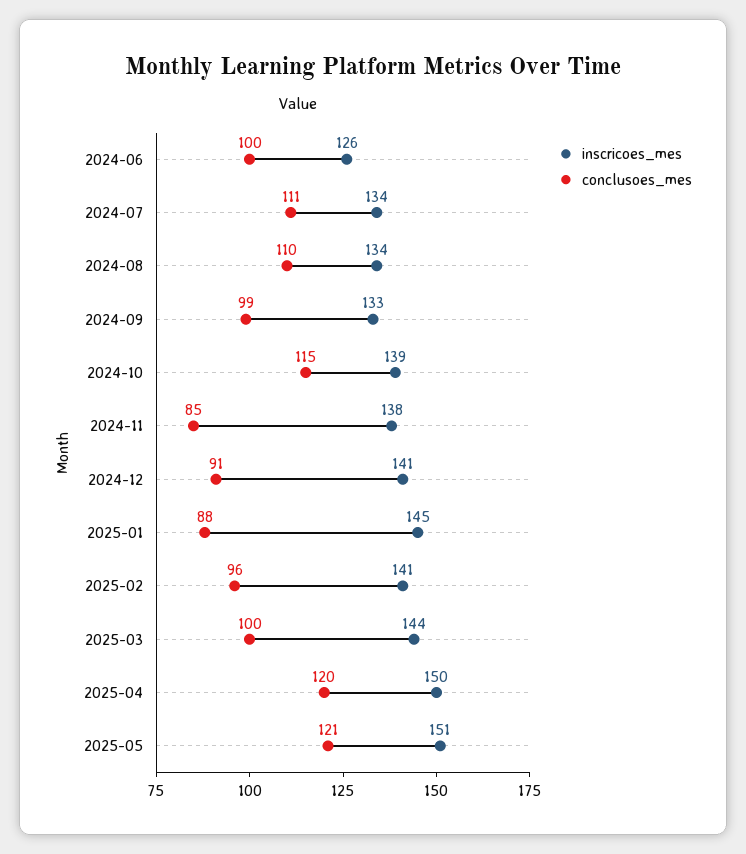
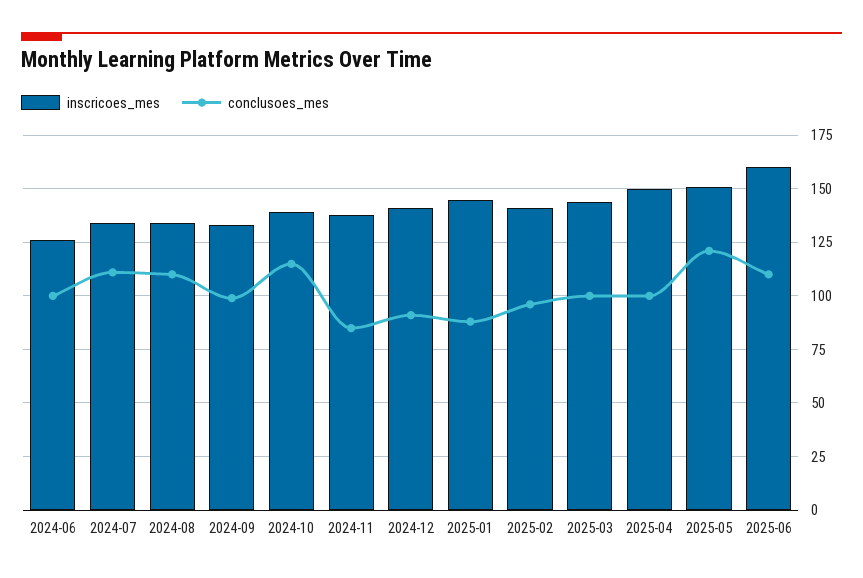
conclusoes_mes, 2025-04: 120 -> 100
inscricoes_mes, 2025-06: none -> 160
conclusoes_mes, 2025-06: none -> 110

